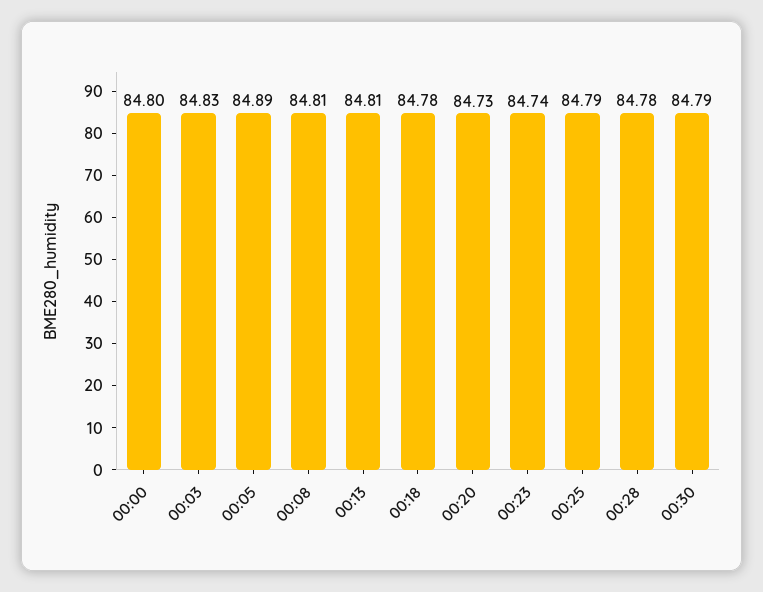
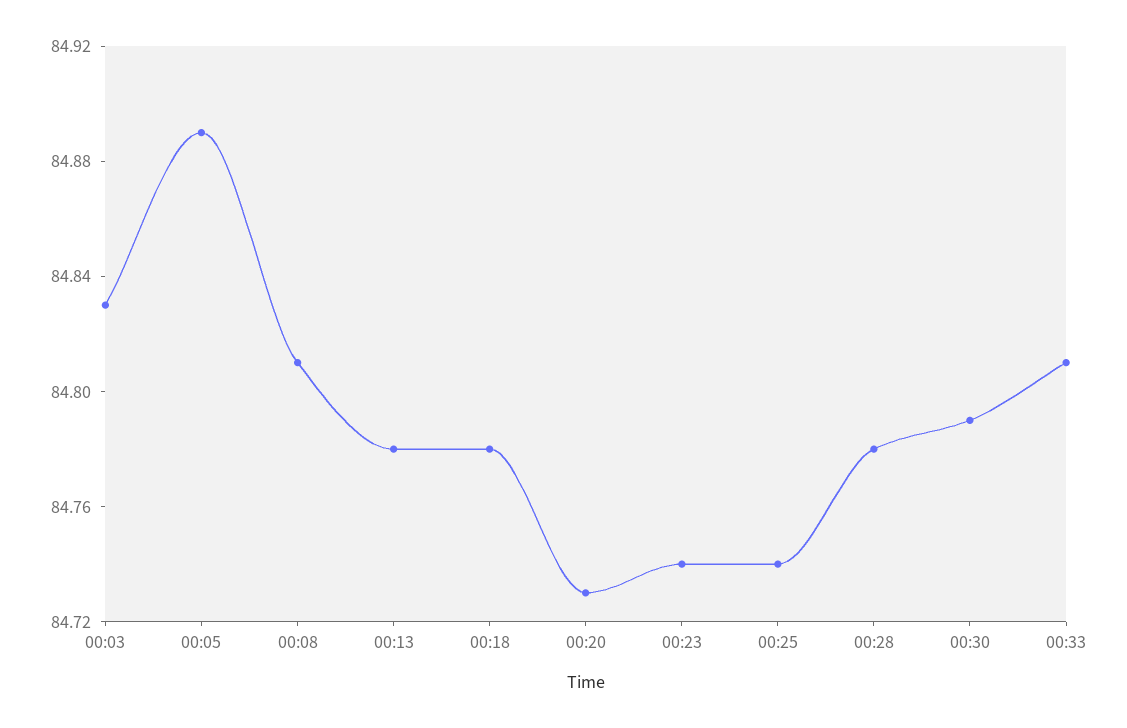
00:00: 84.8 -> none
00:13: 84.81 -> 84.78
00:25: 84.79 -> 84.74
00:33: none -> 84.81

